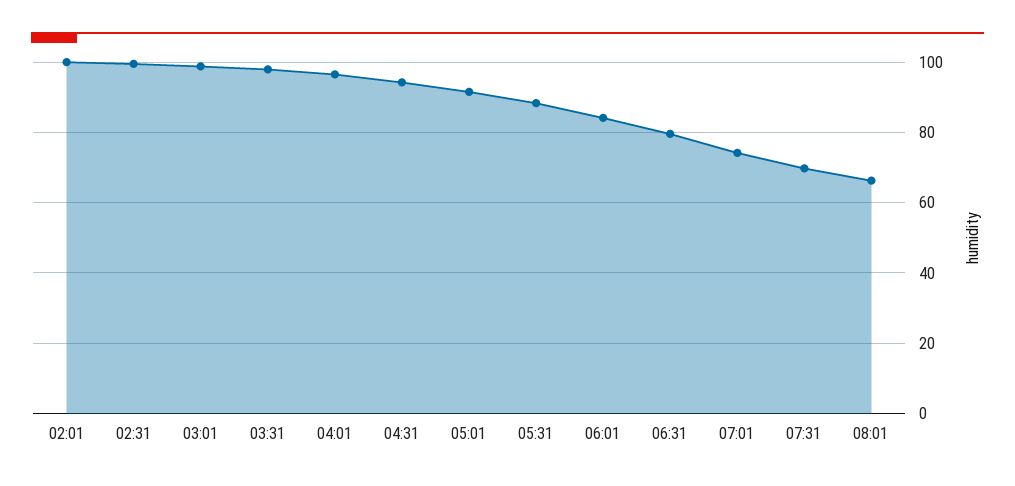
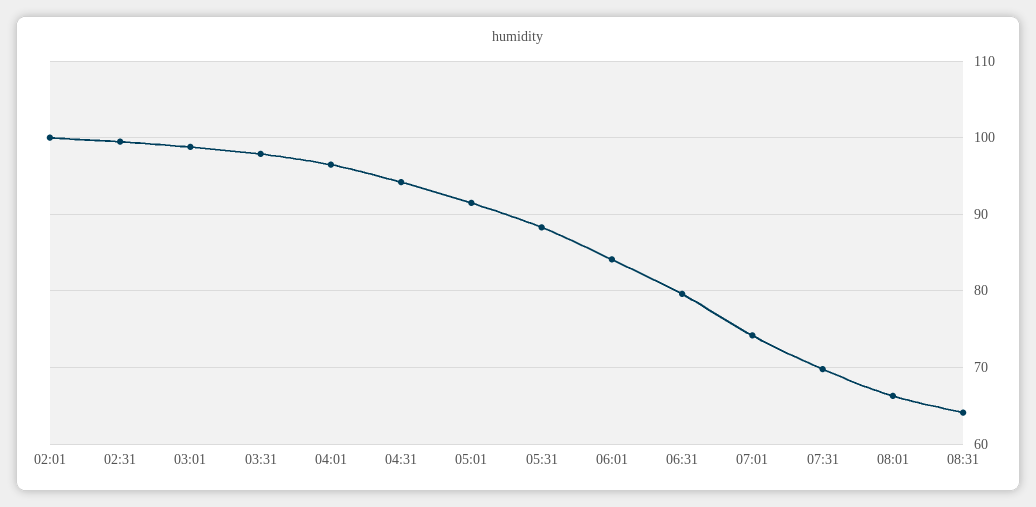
08:31: none -> 64

